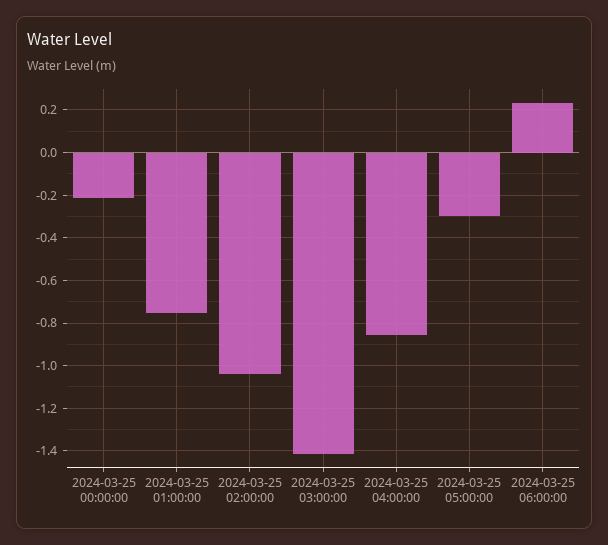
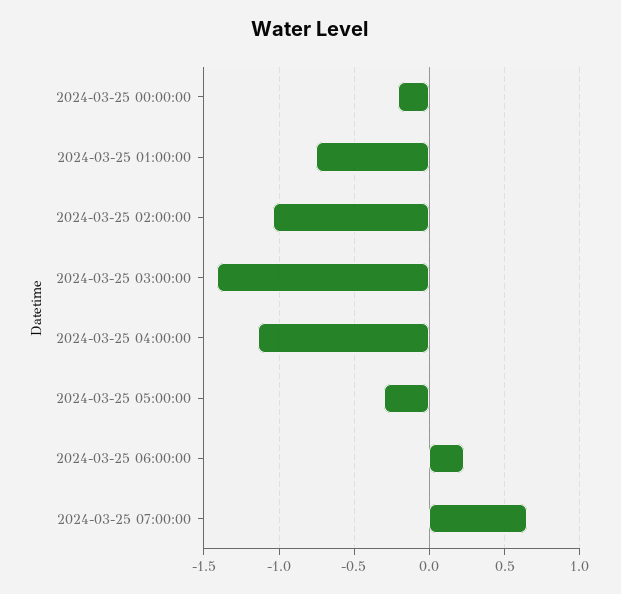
2024-03-25 04:00:00: -0.85 -> -1.15
2024-03-25 07:00:00: none -> 0.65

